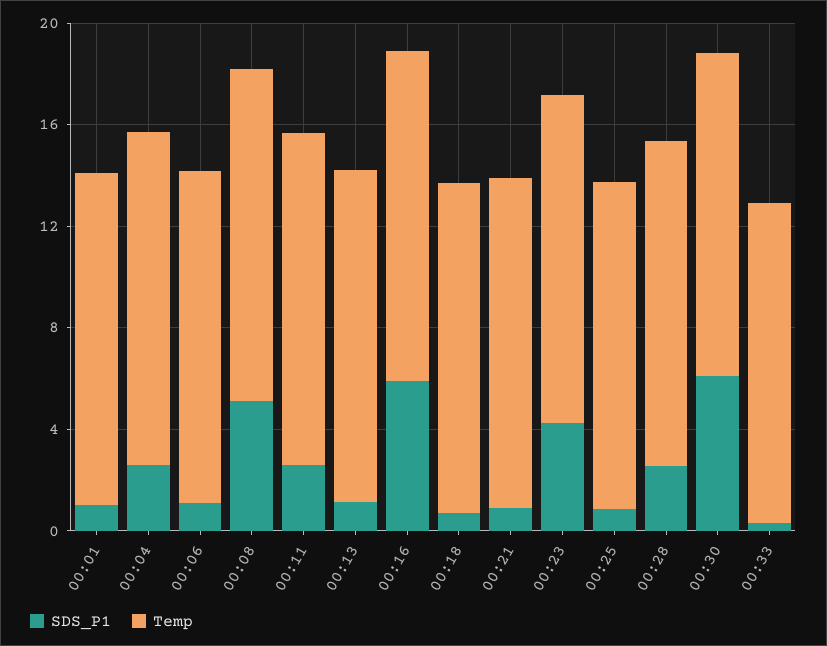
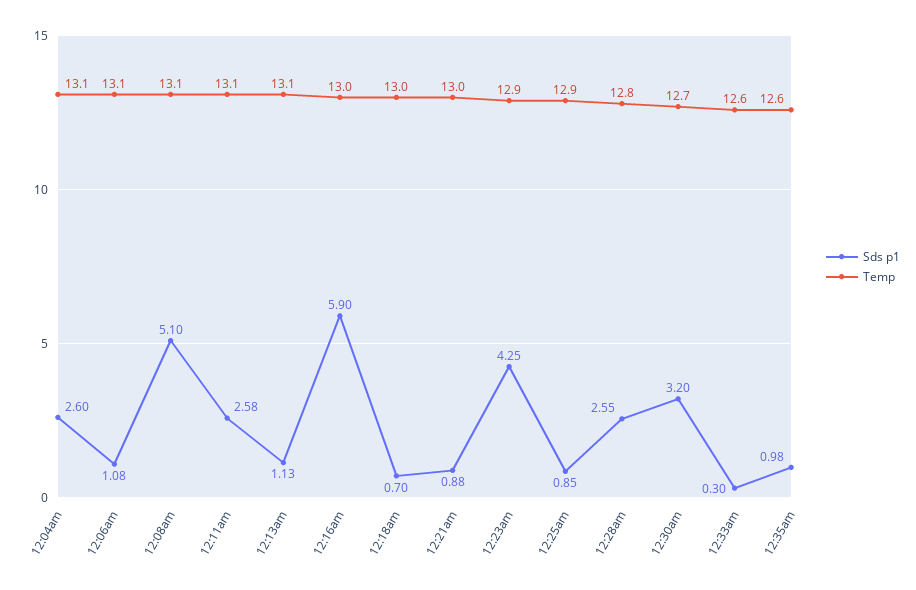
SDS_P1, 00:01: 1 -> none
Temp, 00:01: 13 -> none
SDS_P1, 00:30: 6 -> 3.2
SDS_P1, 12:35am: none -> 0.98
Temp, 12:35am: none -> 12.6

